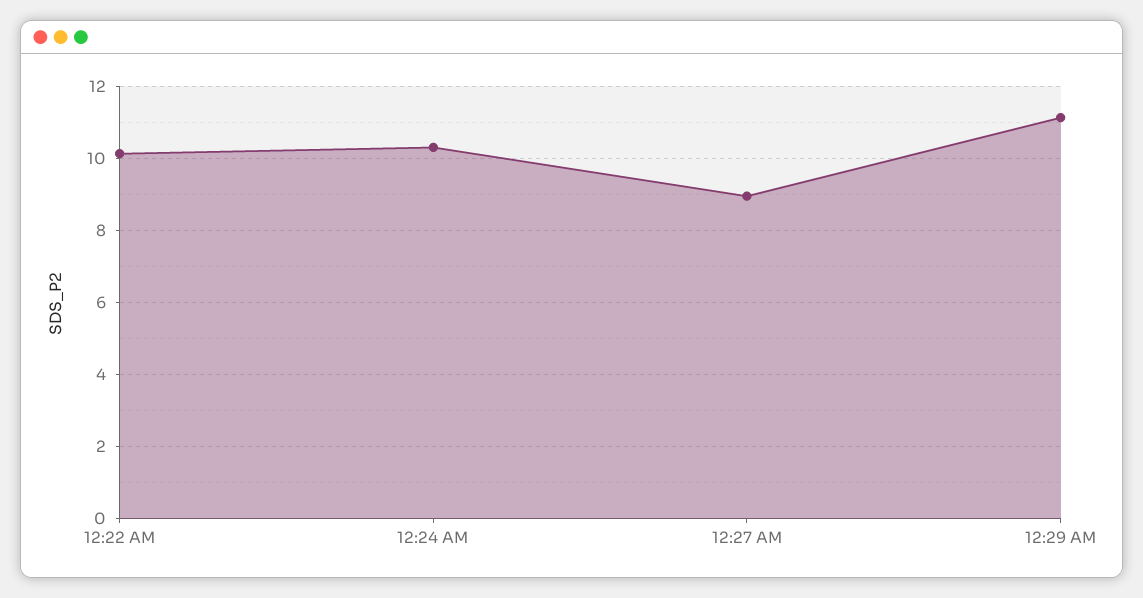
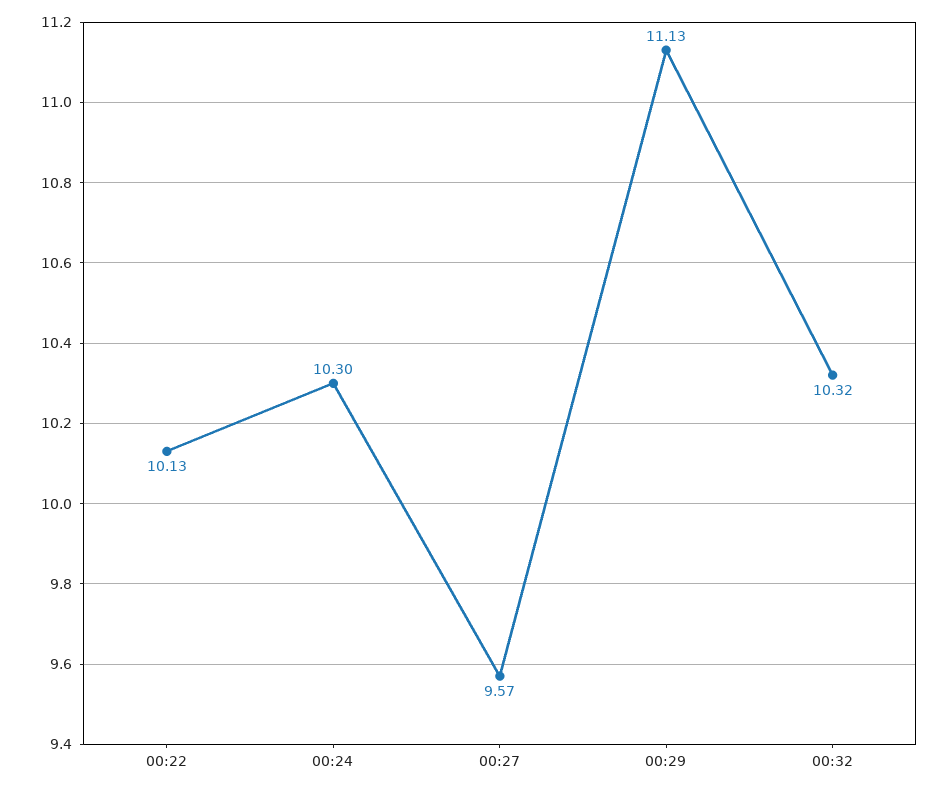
12:27 AM: 9 -> 9.57
00:32: none -> 10.32

